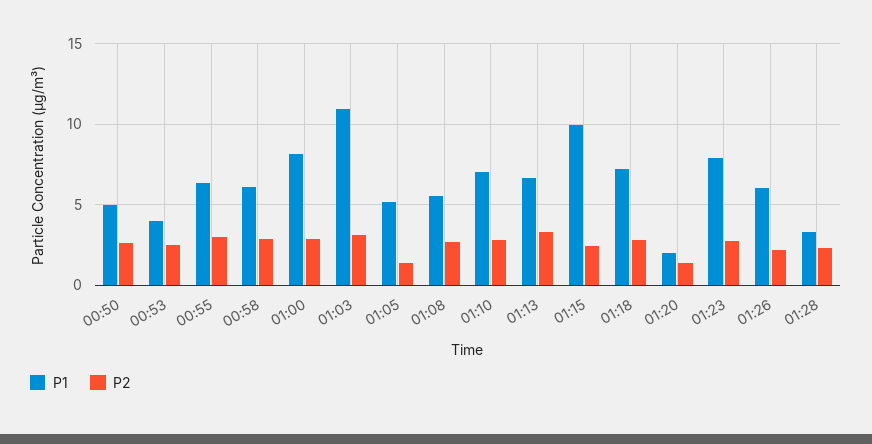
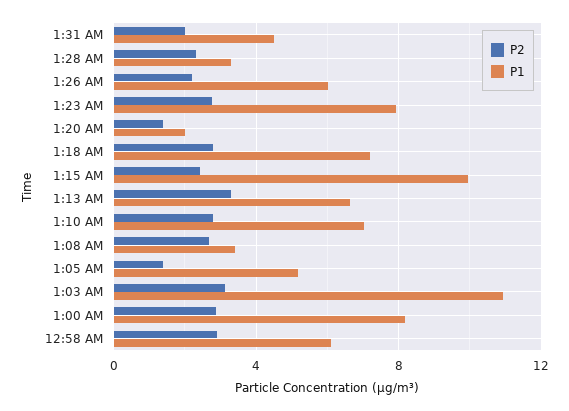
P1, 00:50: 5 -> none
P2, 00:50: 2.5 -> none
P1, 00:53: 4 -> none
P2, 00:53: 2.5 -> none
P1, 00:55: 6.5 -> none
P2, 00:55: 3 -> none
P1, 01:08: 5.5 -> 3.5
P2, 1:31 AM: none -> 2
P1, 1:31 AM: none -> 4.5

